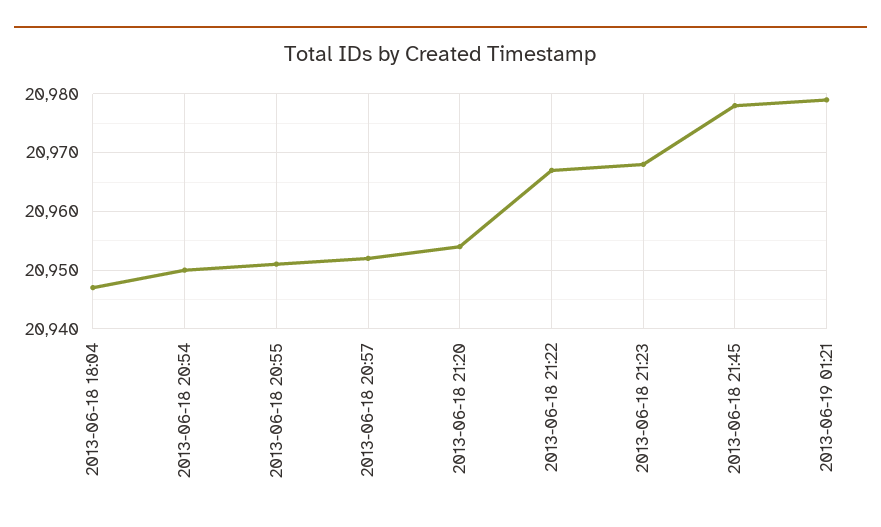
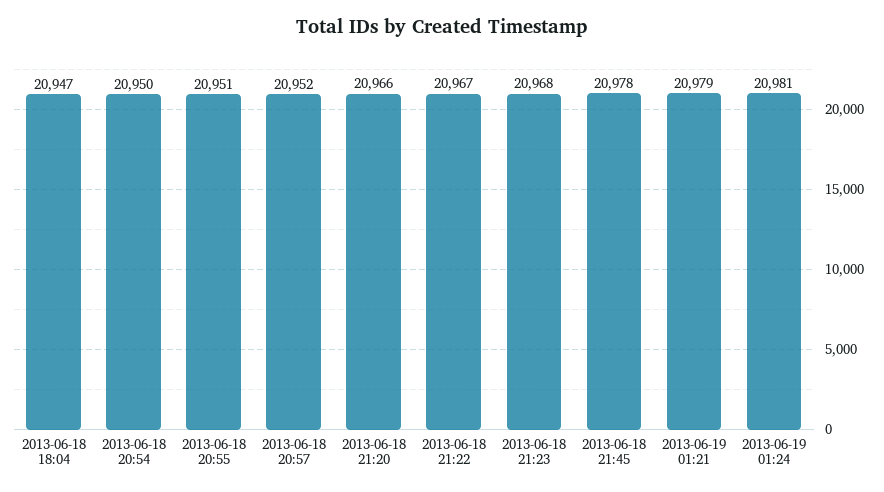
2013-06-18 21:20: 20955 -> 20966
2013-06-19 01:24: none -> 20981

